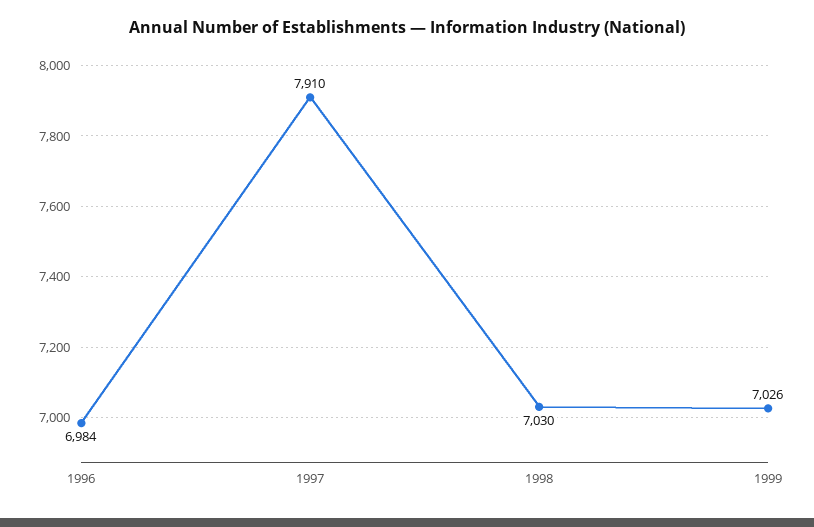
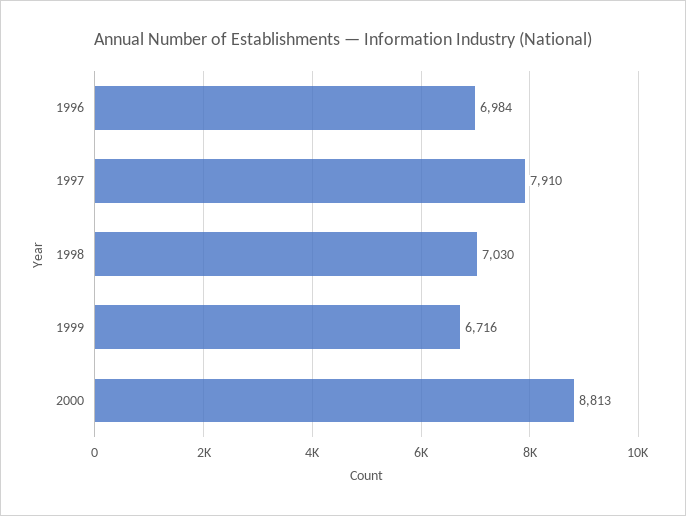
1999: 7026 -> 6716
2000: none -> 8813

